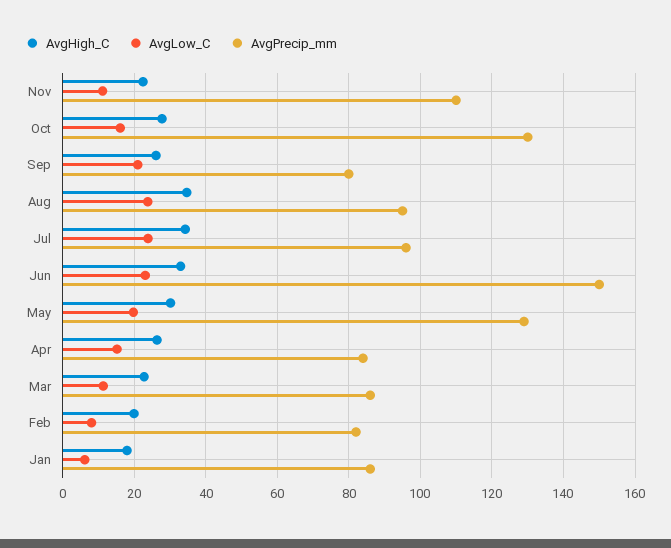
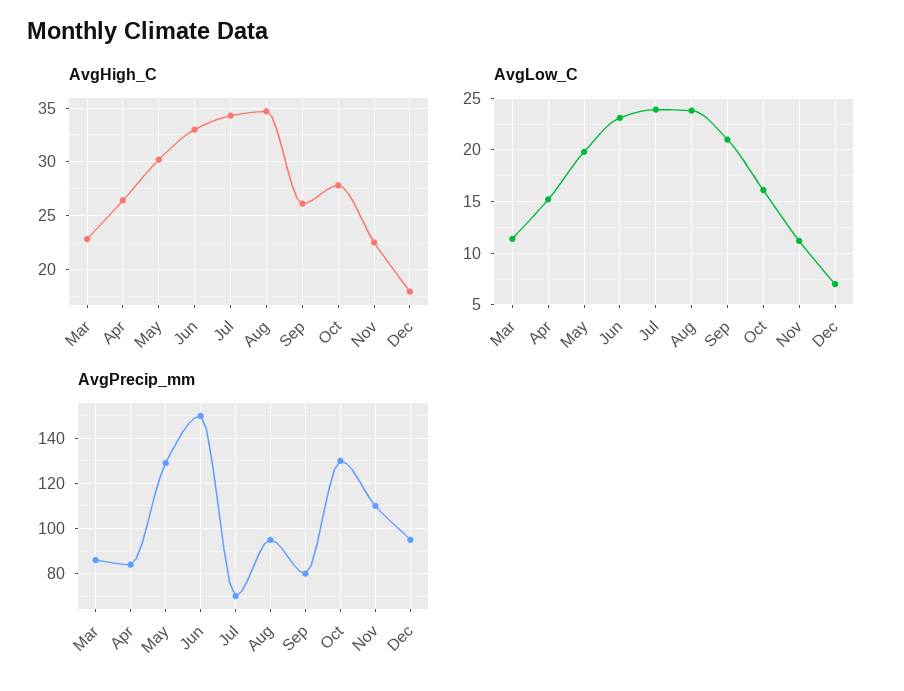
AvgPrecip_mm, Jul: 96 -> 70
AvgHigh_C, Feb: 20 -> none
AvgLow_C, Feb: 8 -> none
AvgPrecip_mm, Feb: 82 -> none
AvgHigh_C, Jan: 18 -> none
AvgLow_C, Jan: 6 -> none
AvgPrecip_mm, Jan: 86 -> none
AvgHigh_C, Dec: none -> 18
AvgLow_C, Dec: none -> 7
AvgPrecip_mm, Dec: none -> 95

